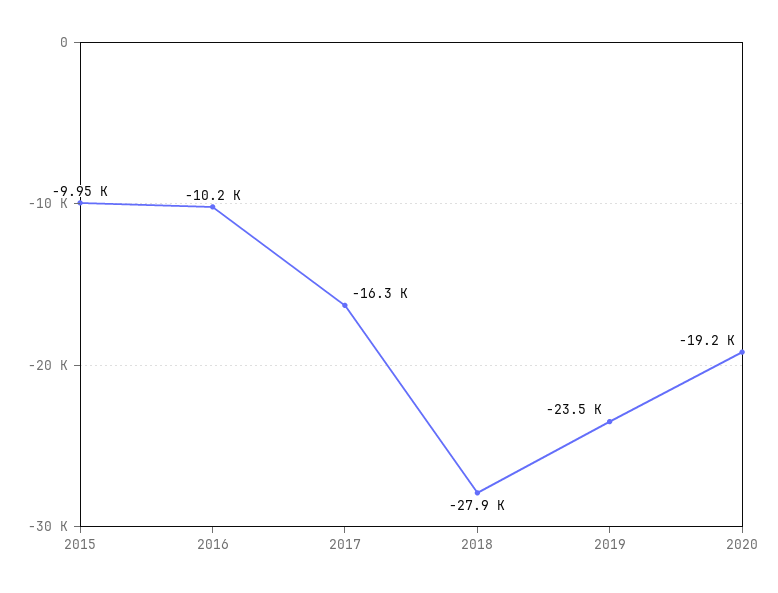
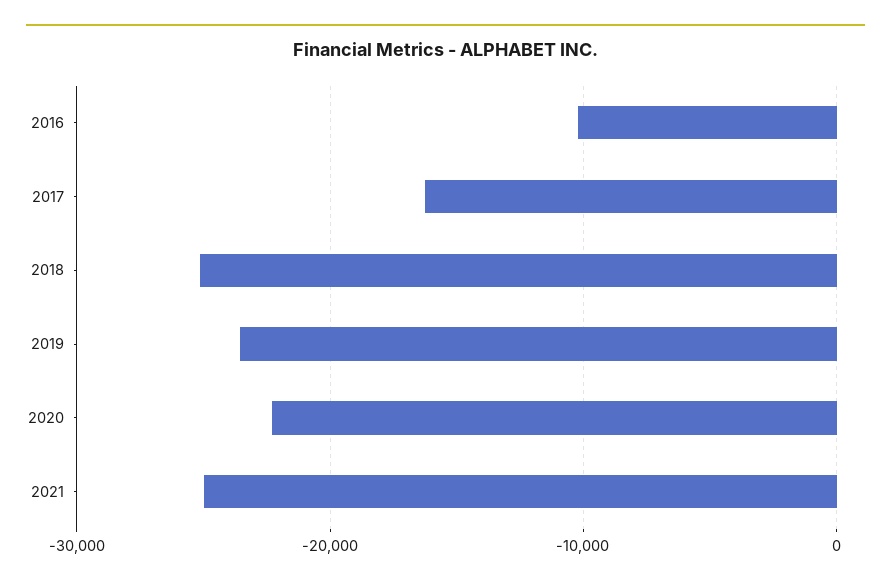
2015: -9950 -> none
2018: -27900 -> -25000
2020: -19200 -> -22000
2021: none -> -25000

